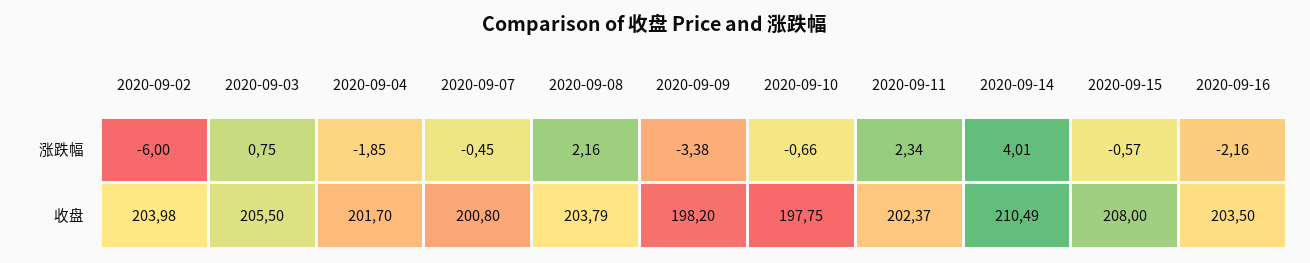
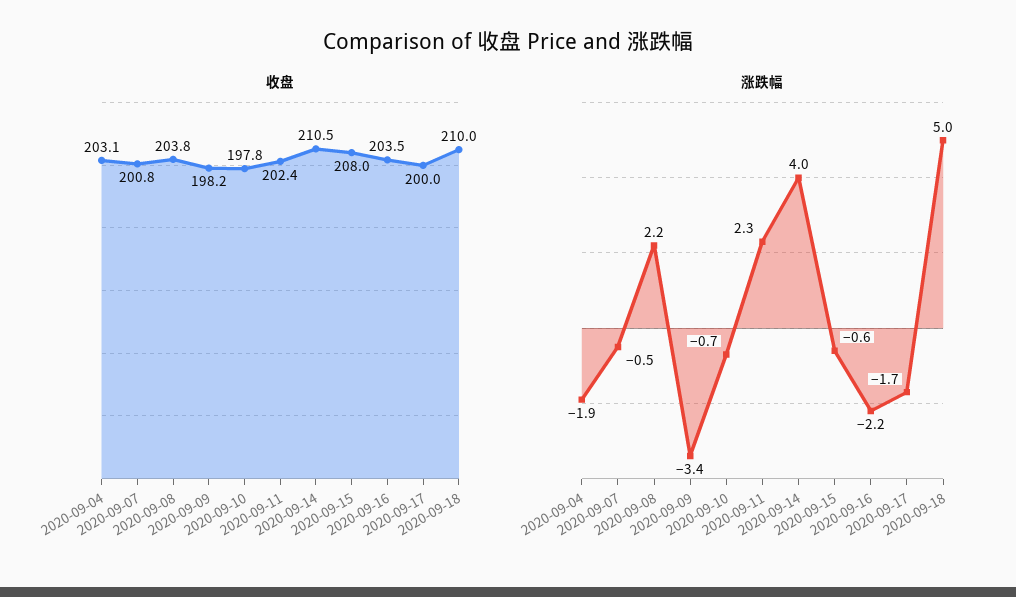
涨跌幅, 2020-09-02: -6 -> none
涨跌幅, 2020-09-03: 0.75 -> none
收盘, 2020-09-02: 203.98 -> none
收盘, 2020-09-03: 205.5 -> none
收盘, 2020-09-04: 201.7 -> 203.1
收盘, 2020-09-17: none -> 200
收盘, 2020-09-18: none -> 210
涨跌幅, 2020-09-17: none -> -1.7
涨跌幅, 2020-09-18: none -> 5

